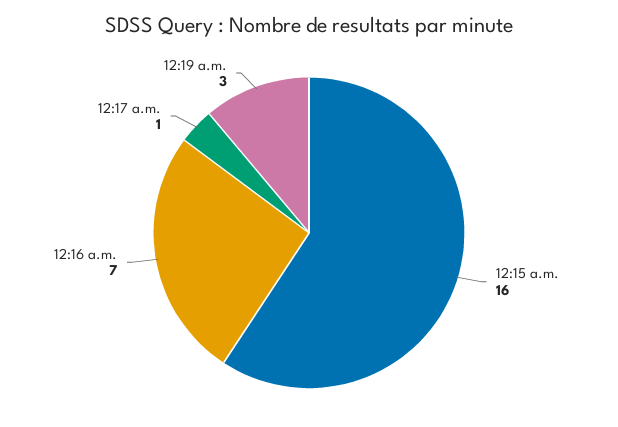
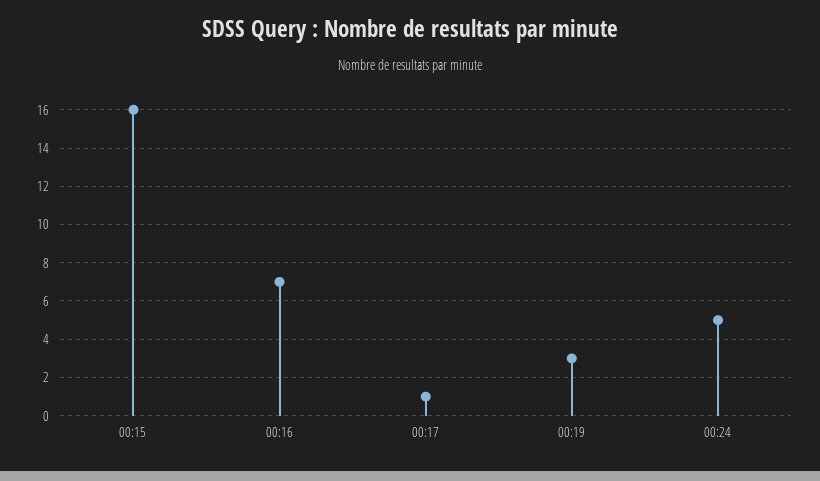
00:24: none -> 5

